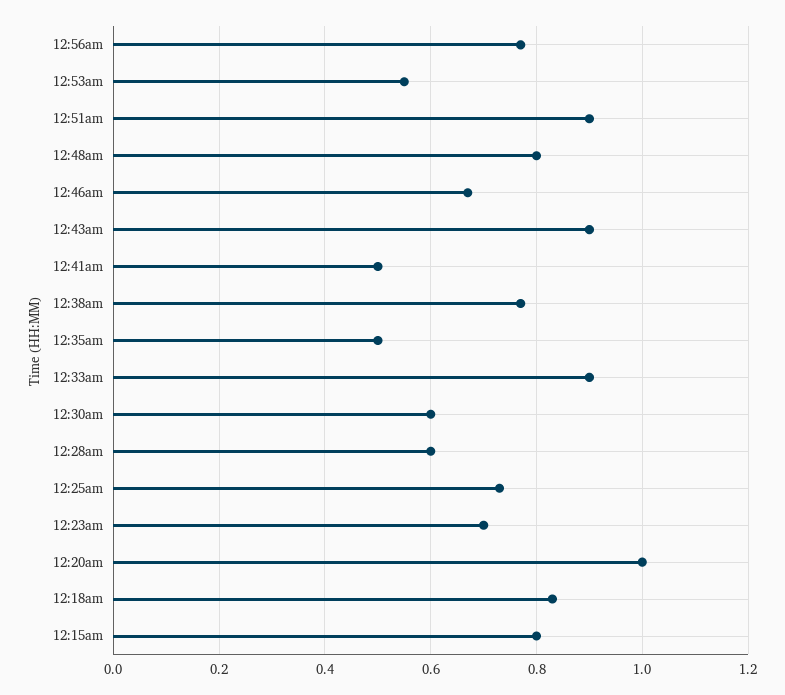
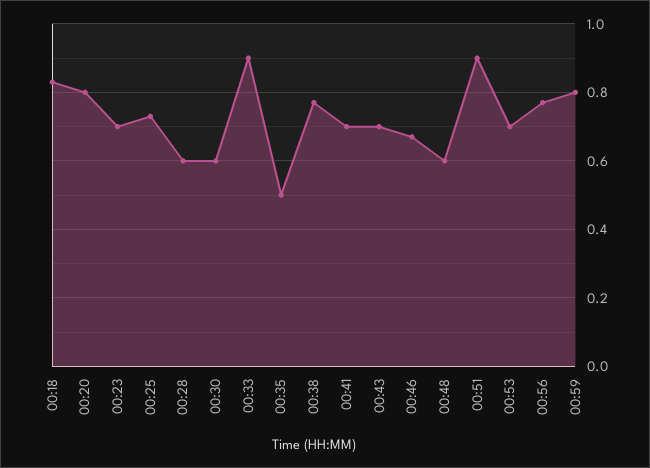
12:53am: 0.55 -> 0.7
12:48am: 0.8 -> 0.6
12:43am: 0.9 -> 0.7
12:41am: 0.5 -> 0.7
12:20am: 1 -> 0.8
12:15am: 0.8 -> none
00:59: none -> 0.8

